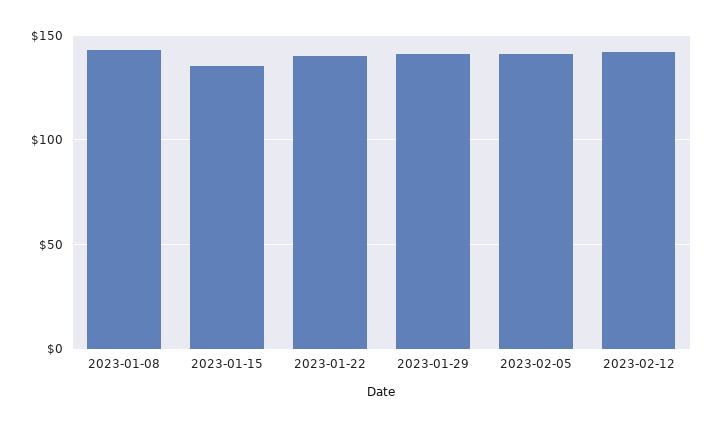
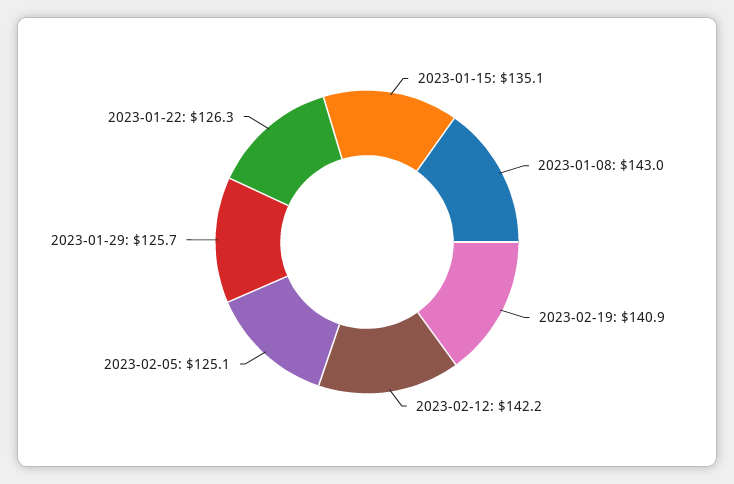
2023-01-22: 140 -> 126.3
2023-01-29: 140 -> 125.7
2023-02-05: 140 -> 125.1
2023-02-19: none -> 140.9

